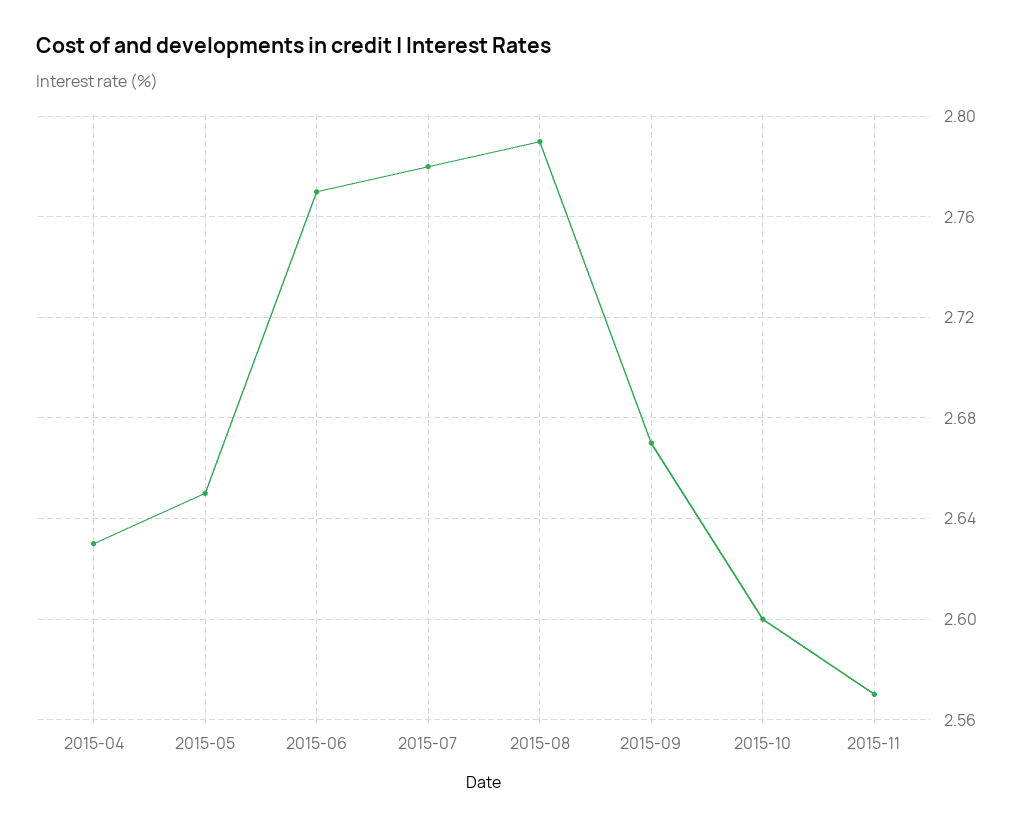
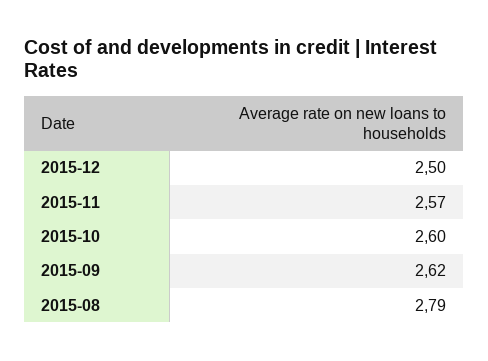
2015-04: 2.63 -> none
2015-05: 2.65 -> none
2015-06: 2.77 -> none
2015-07: 2.78 -> none
2015-09: 2.67 -> 2.62
2015-12: none -> 2.5

